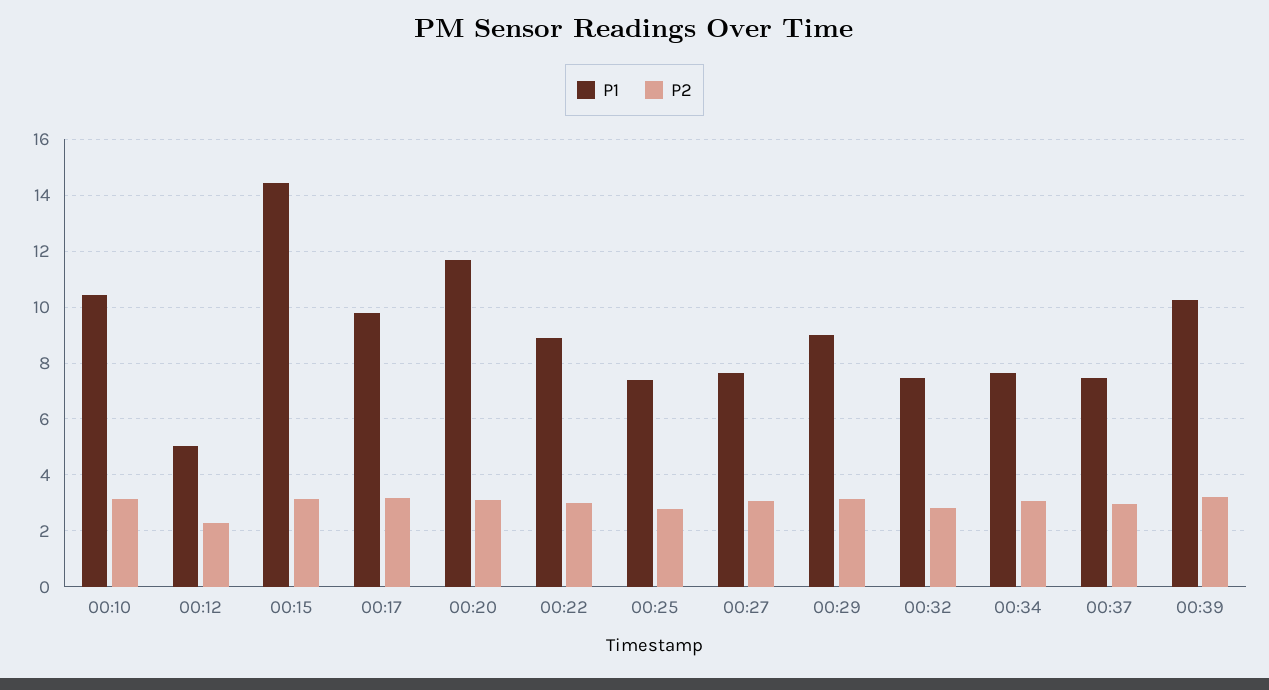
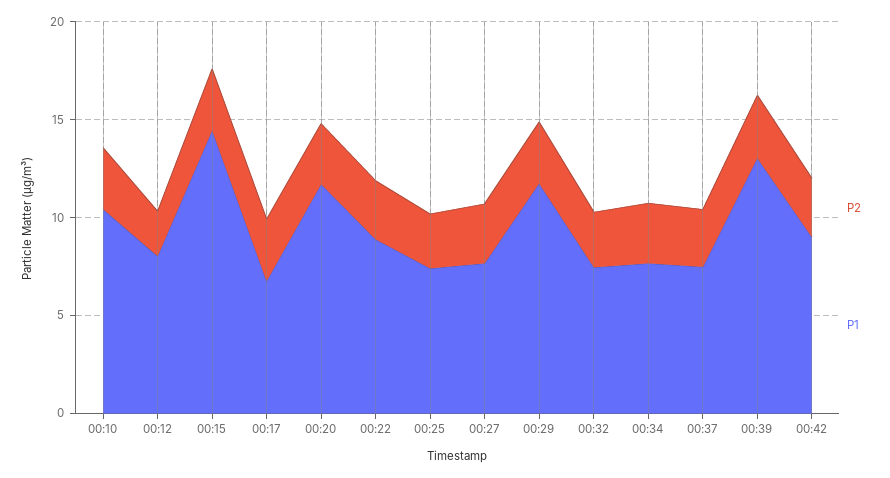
P1, 00:12: 5 -> 8
P1, 00:17: 9.75 -> 7
P1, 00:29: 9 -> 12
P1, 00:39: 10.25 -> 13
P2, 00:42: none -> 3
P1, 00:42: none -> 9

